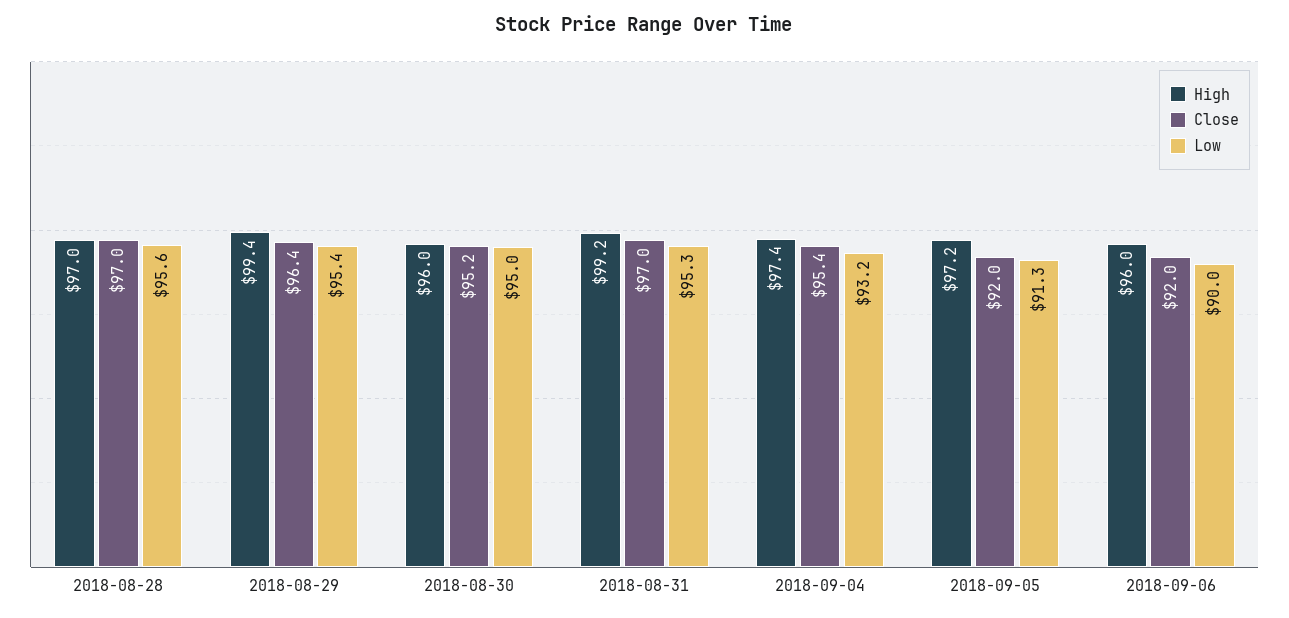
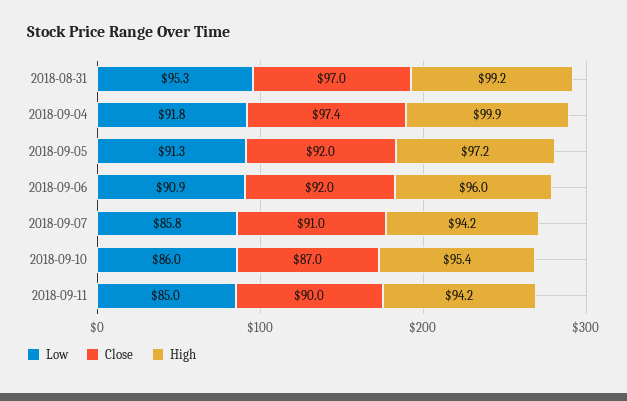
High, 2018-08-28: 97 -> none
Close, 2018-08-28: 97 -> none
Low, 2018-08-28: 95.6 -> none
High, 2018-08-29: 99.4 -> none
Close, 2018-08-29: 96.4 -> none
Low, 2018-08-29: 95.4 -> none
High, 2018-08-30: 96 -> none
Close, 2018-08-30: 95.2 -> none
Low, 2018-08-30: 95 -> none
High, 2018-09-04: 97.4 -> 99.9
Close, 2018-09-04: 95.4 -> 97.4
Low, 2018-09-04: 93.2 -> 91.8
Low, 2018-09-06: 90 -> 90.9
Low, 2018-09-07: none -> 85.8
Close, 2018-09-07: none -> 91
High, 2018-09-07: none -> 94.2
Low, 2018-09-10: none -> 86
Close, 2018-09-10: none -> 87
High, 2018-09-10: none -> 95.4
Low, 2018-09-11: none -> 85
Close, 2018-09-11: none -> 90
High, 2018-09-11: none -> 94.2

